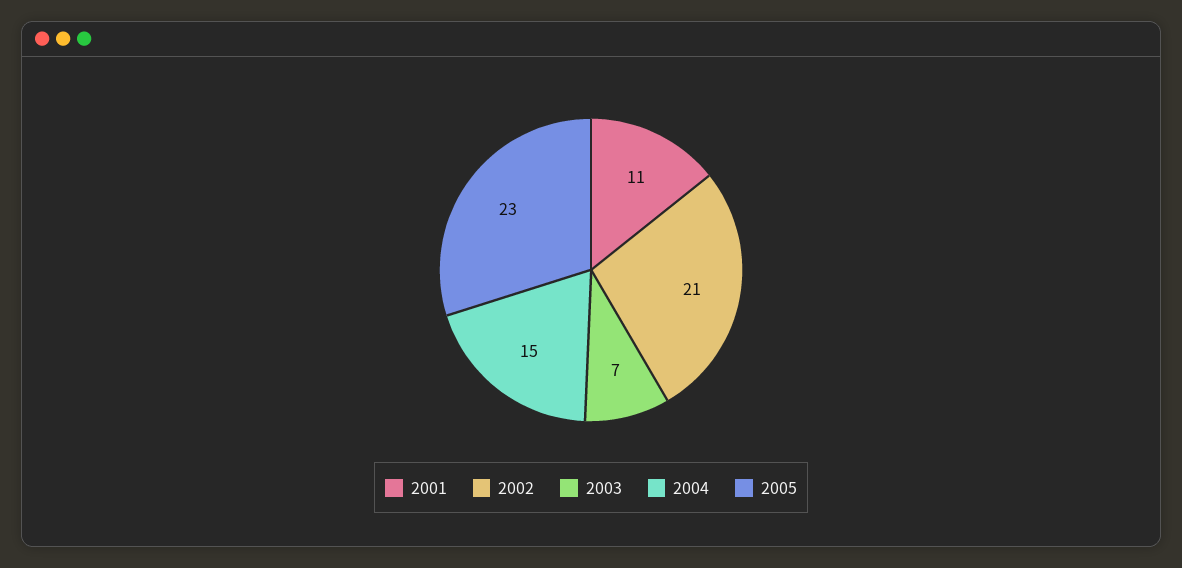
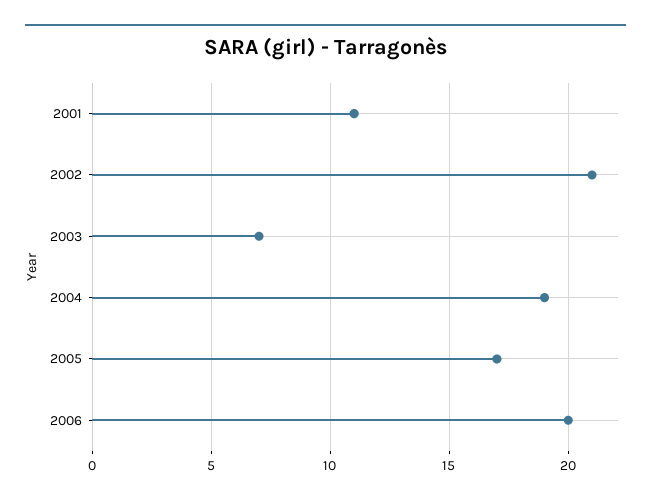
2004: 15 -> 19
2005: 23 -> 17
2006: none -> 20

